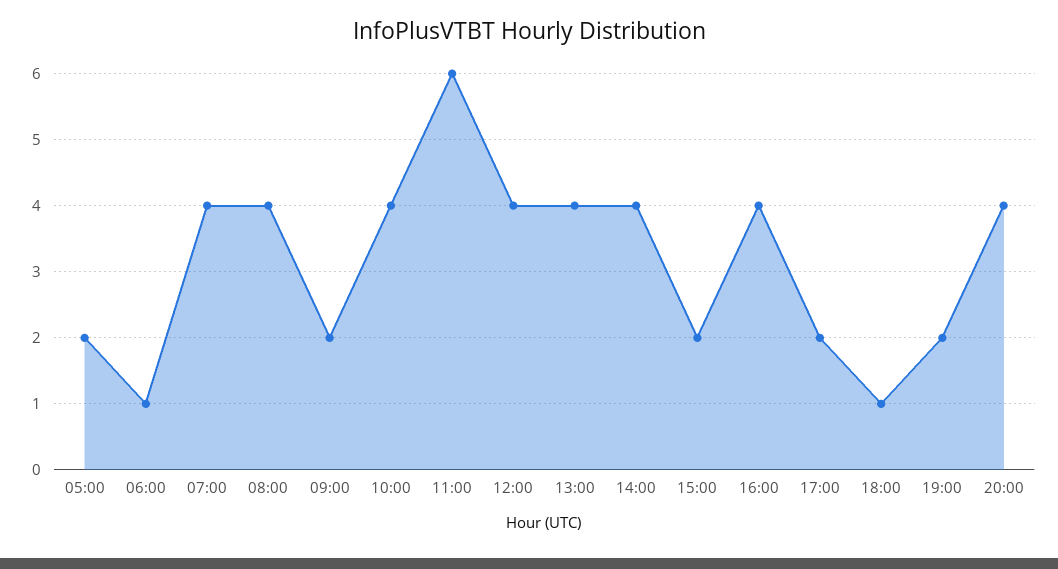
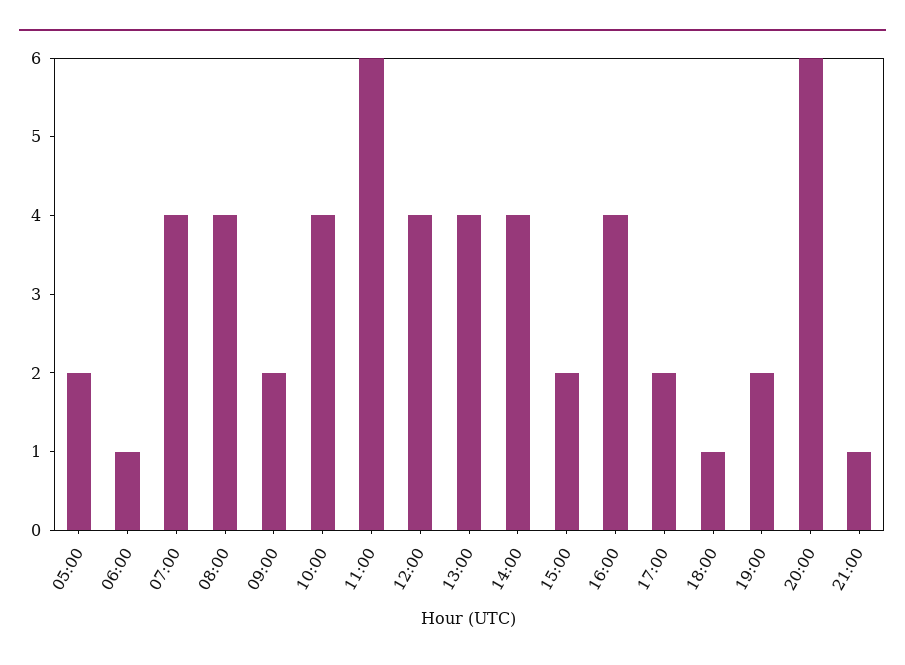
20:00: 4 -> 6
21:00: none -> 1

